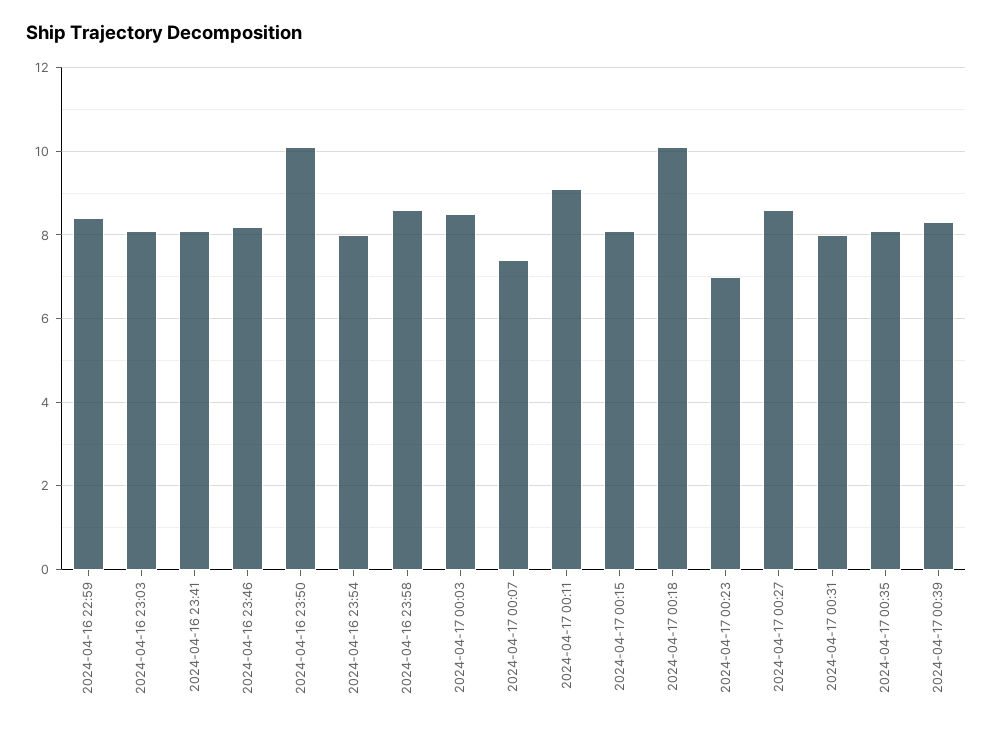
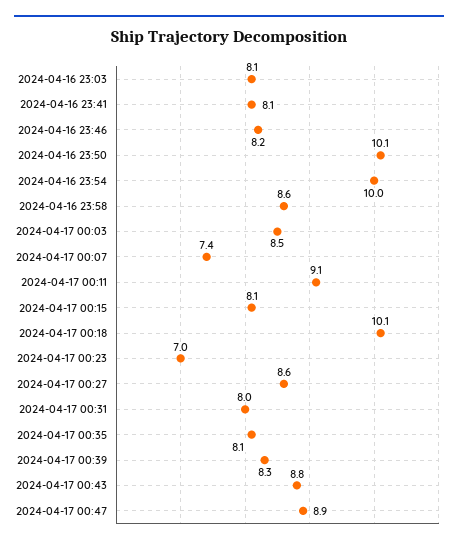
2024-04-16 22:59: 8.5 -> none
2024-04-16 23:54: 8 -> 10
2024-04-17 00:43: none -> 8.8
2024-04-17 00:47: none -> 8.9

